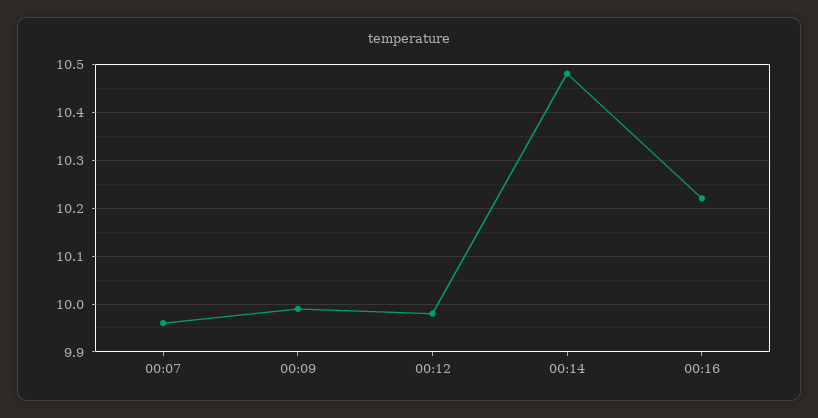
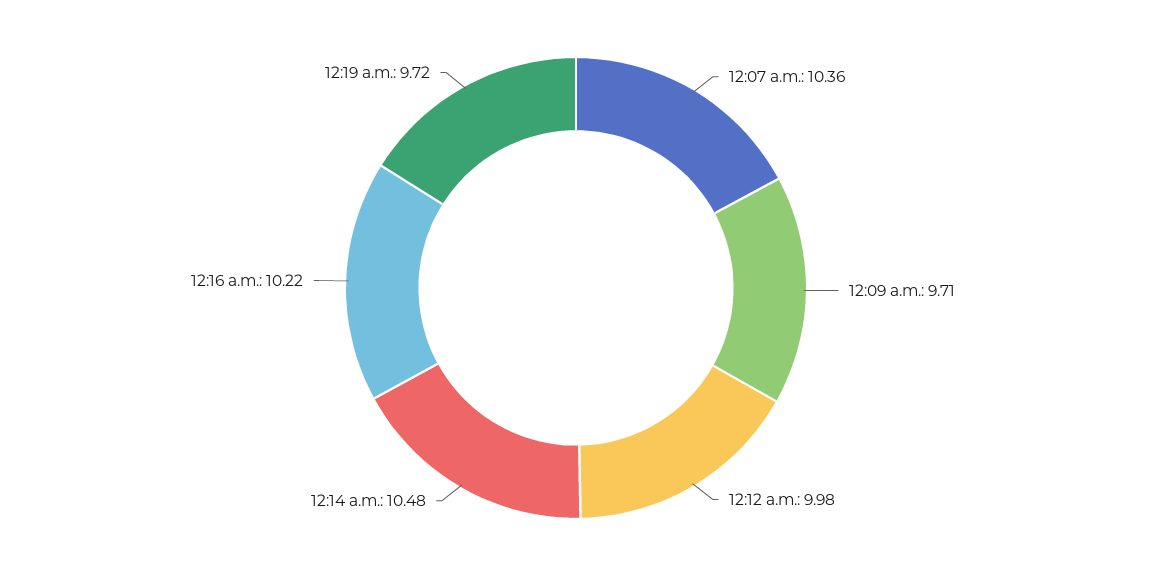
00:07: 9.95 -> 10.36
00:09: 10 -> 9.71
12:19 a.m.: none -> 9.72

